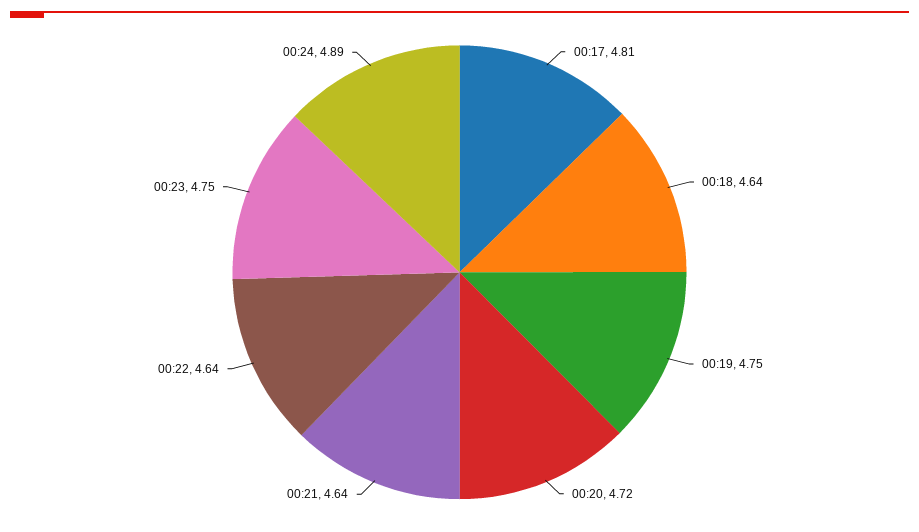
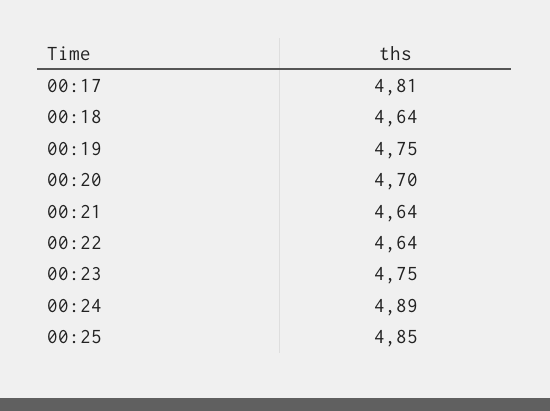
00:20: 4.72 -> 4.7
00:25: none -> 4.85

